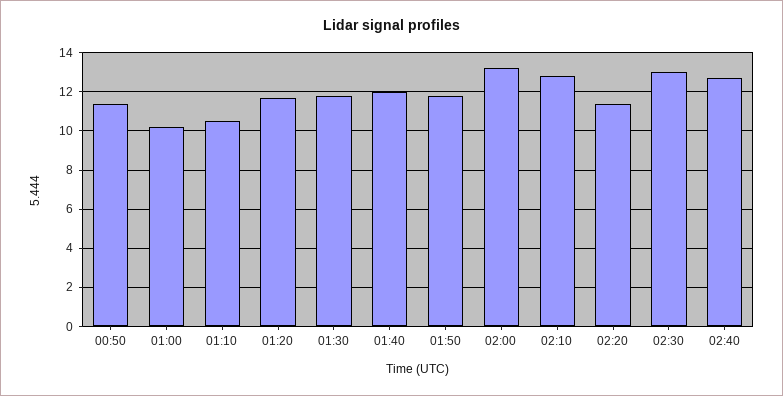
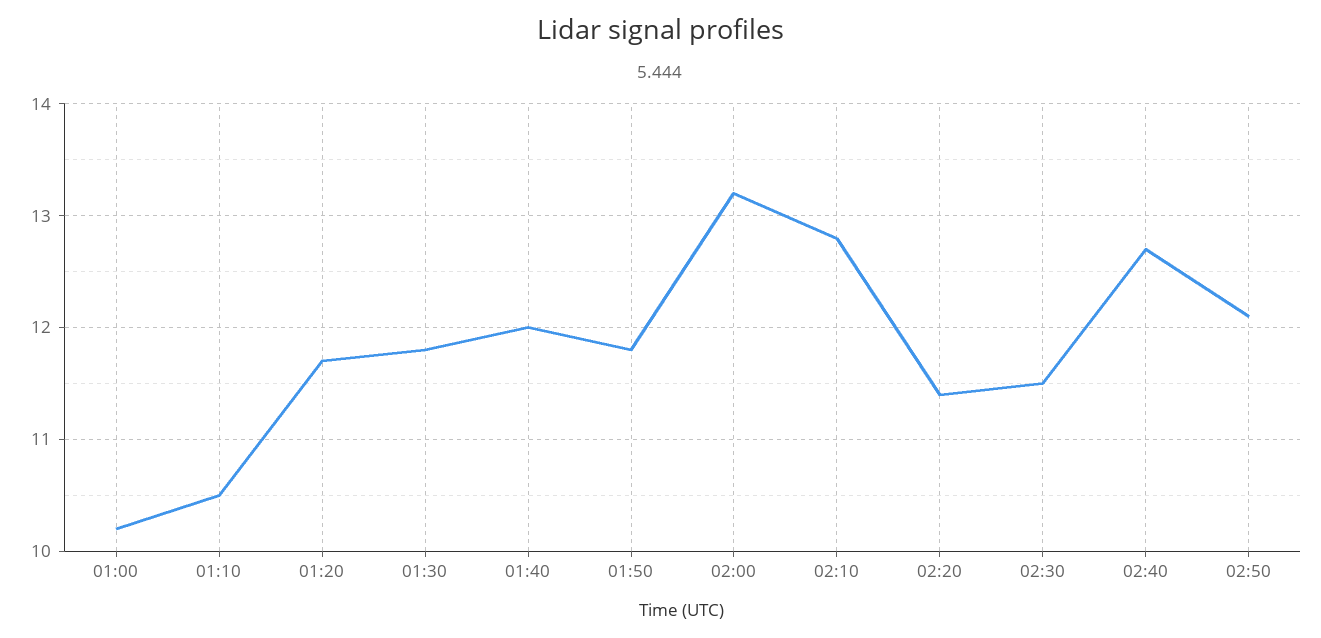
00:50: 11.5 -> none
02:30: 13 -> 11.5
02:50: none -> 12.1

